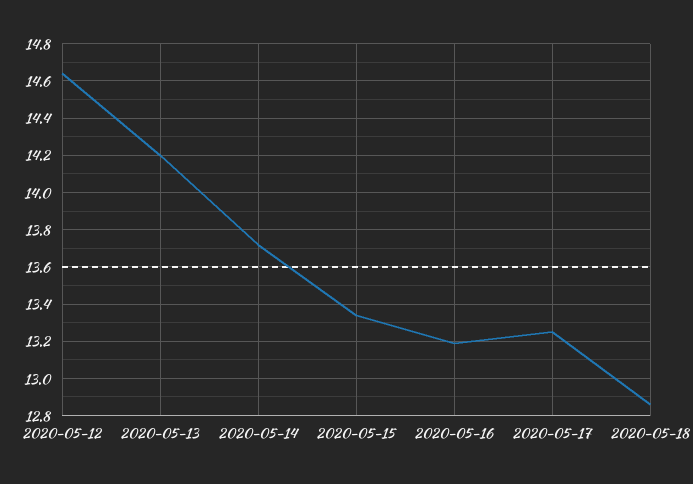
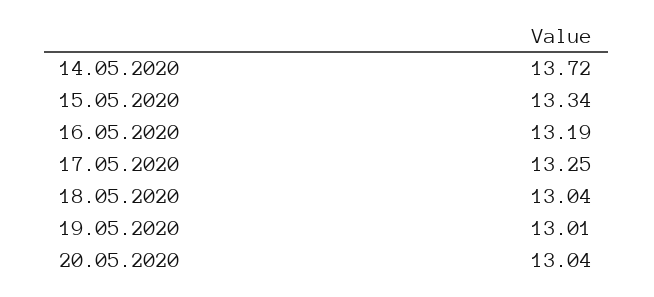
2020-05-12: 14.65 -> none
2020-05-13: 14.2 -> none
2020-05-18: 12.85 -> 13.04
19.05.2020: none -> 13.01
20.05.2020: none -> 13.04

